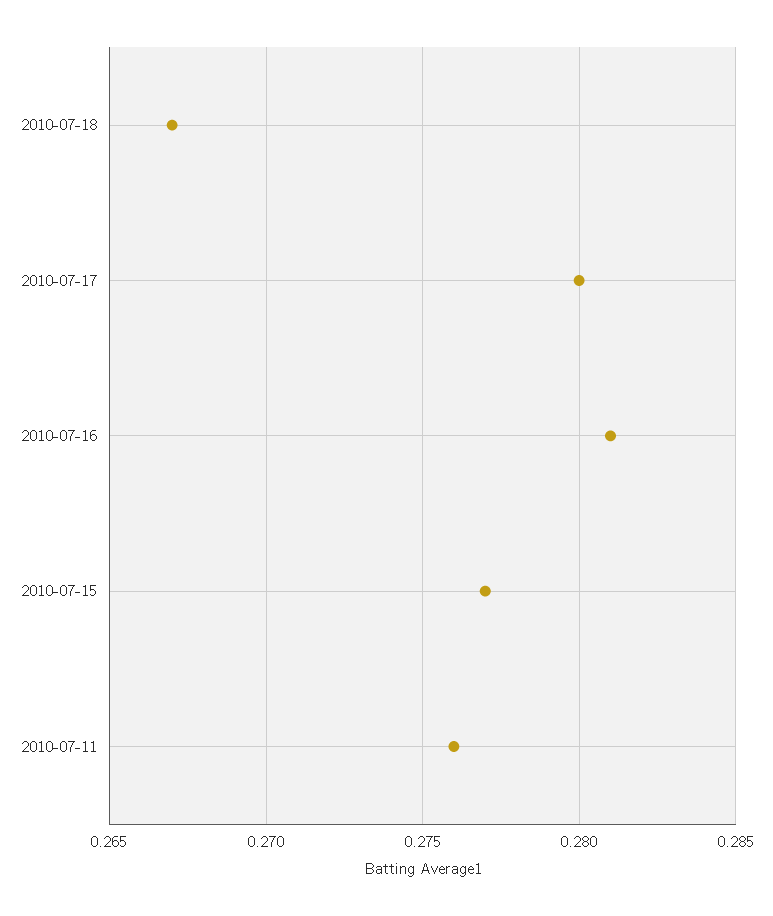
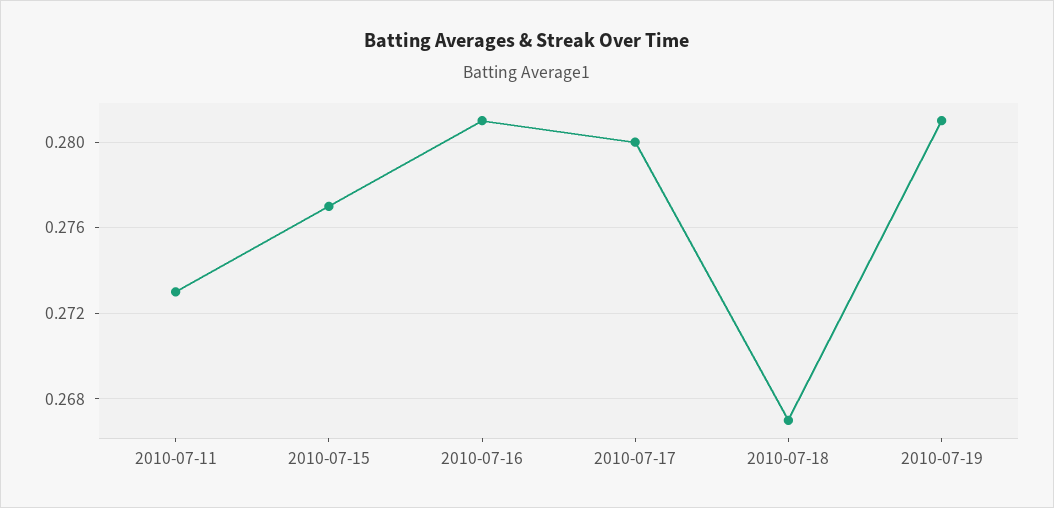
2010-07-11: 0.276 -> 0.273
2010-07-19: none -> 0.281

